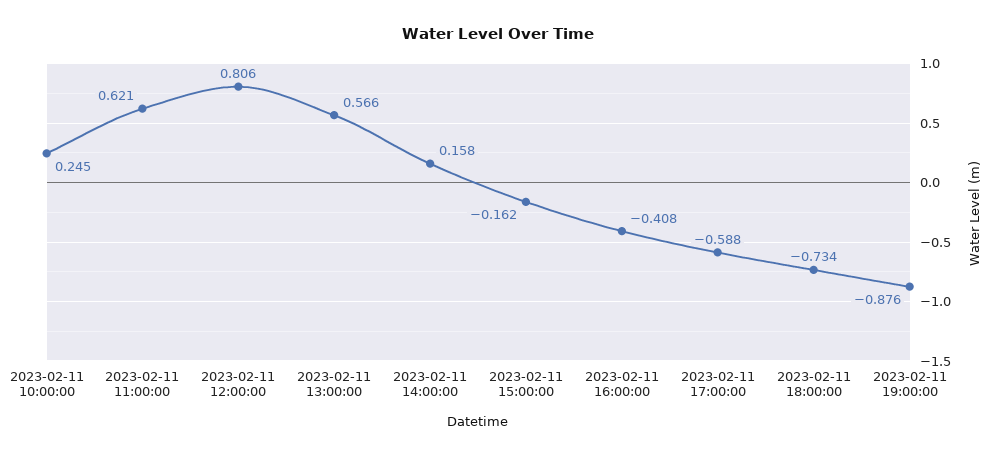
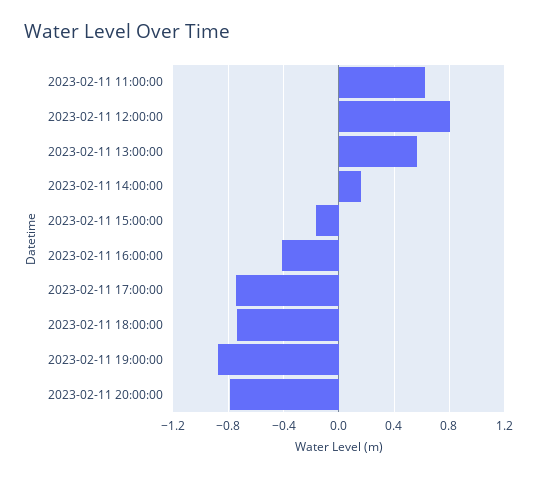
2023-02-11 10:00:00: 0.245 -> none
2023-02-11 17:00:00: -0.588 -> -0.75
2023-02-11 20:00:00: none -> -0.8

